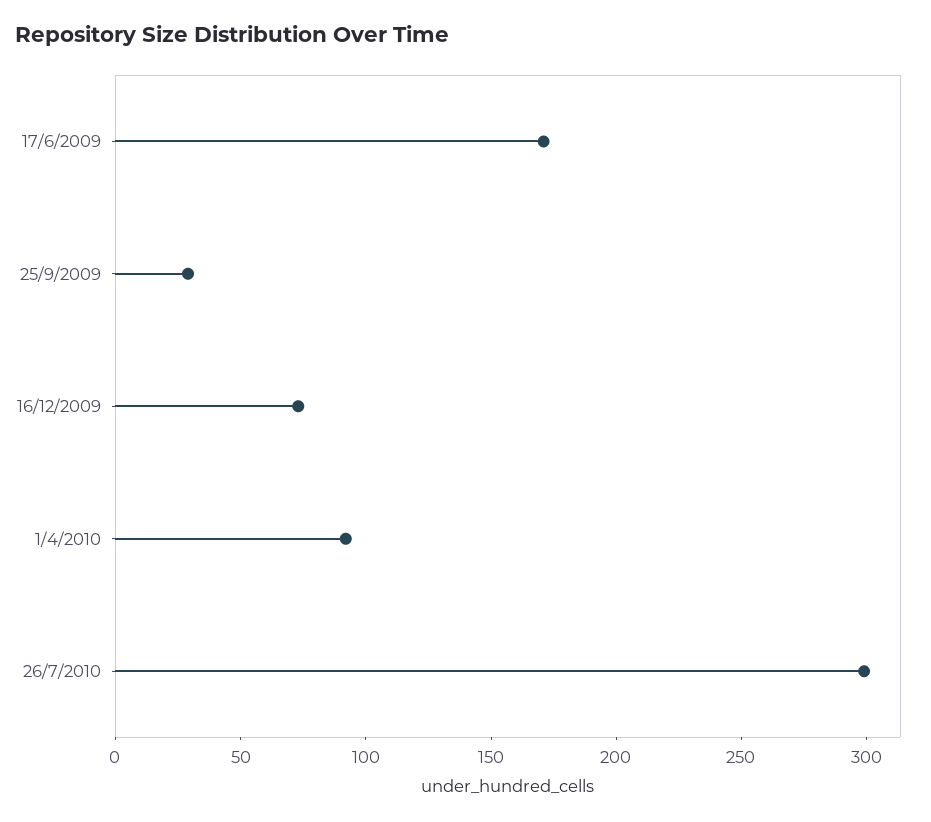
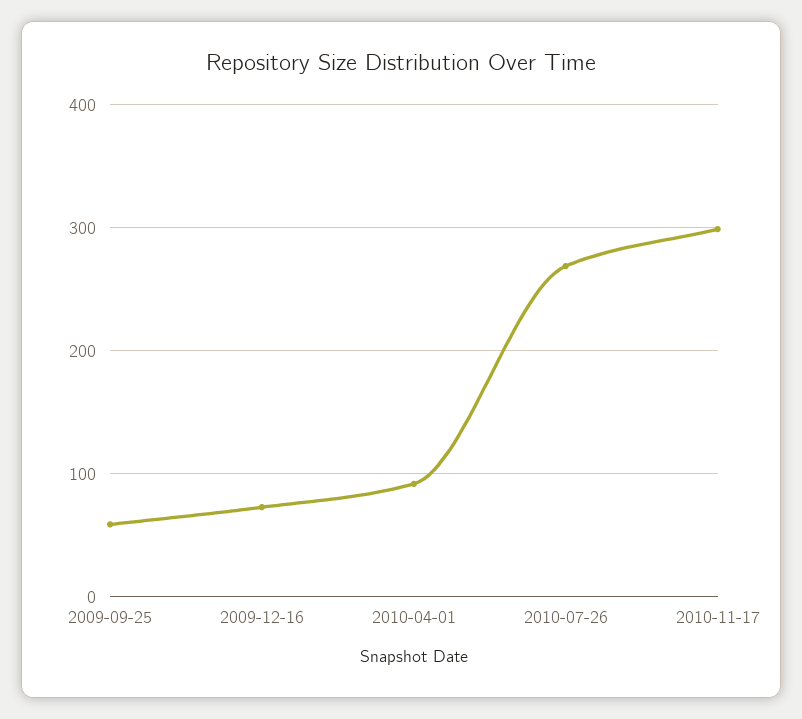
17/6/2009: 170 -> none
25/9/2009: 30 -> 60
26/7/2010: 300 -> 270
2010-11-17: none -> 300

